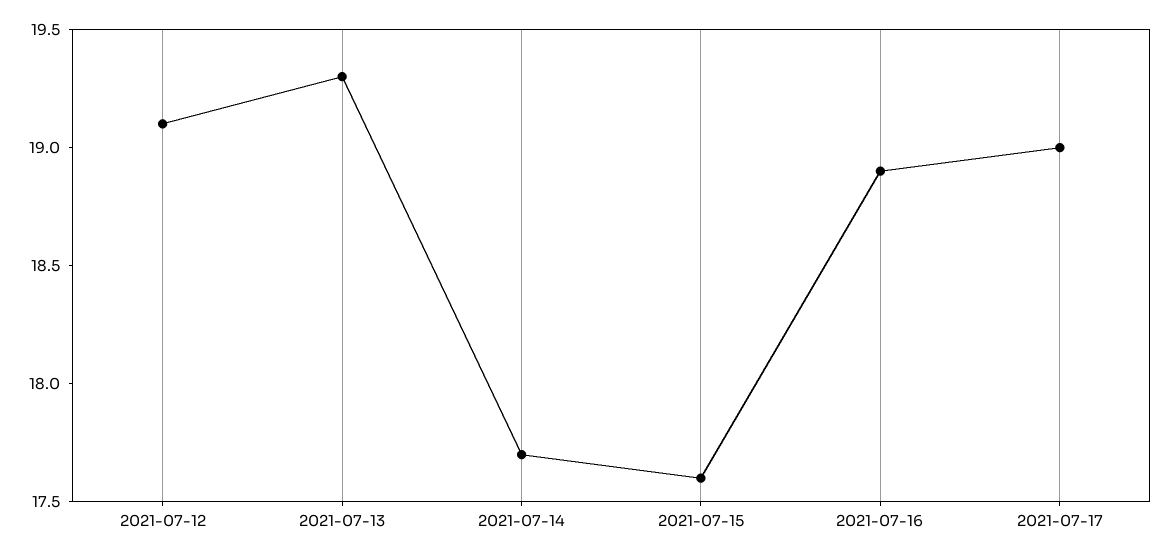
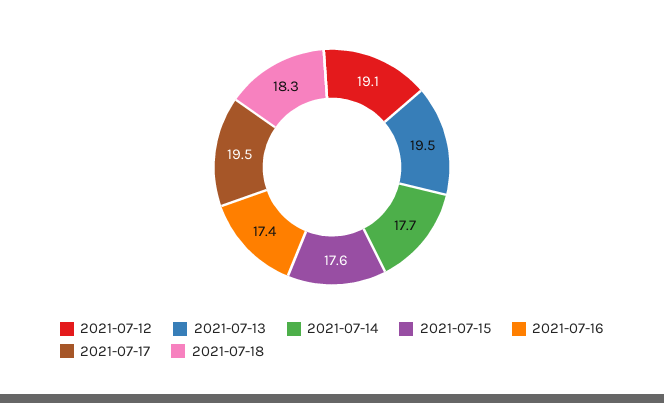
2021-07-13: 19.3 -> 19.5
2021-07-16: 18.9 -> 17.4
2021-07-17: 19 -> 19.5
2021-07-18: none -> 18.3

